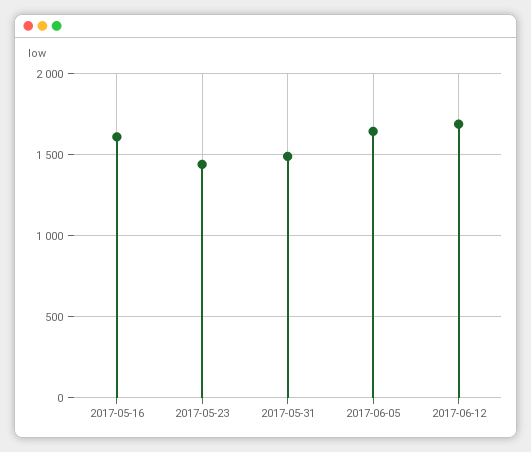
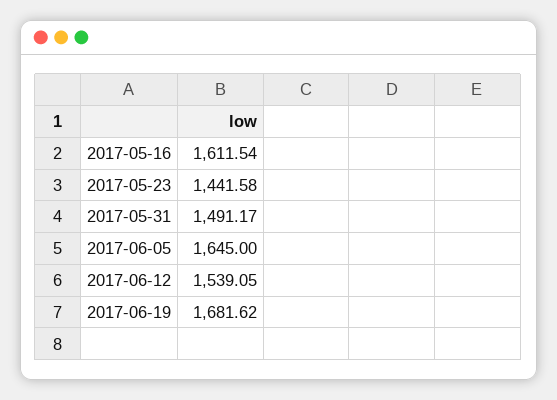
2017-06-12: 1700 -> 1539.05
2017-06-19: none -> 1681.62

